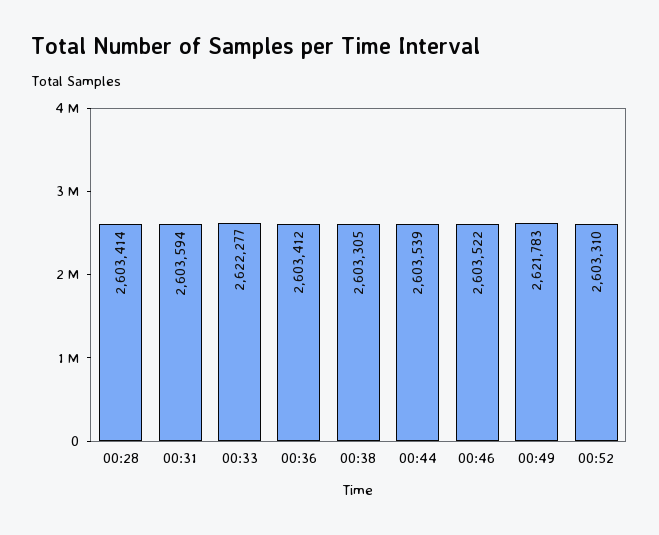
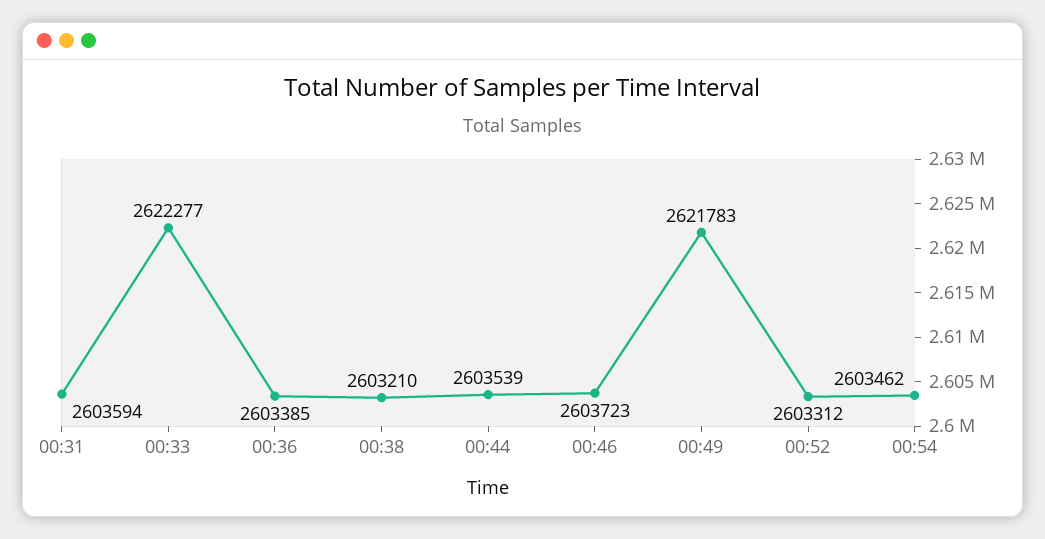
00:28: 2603414 -> none
00:36: 2603412 -> 2603385
00:38: 2603305 -> 2603210
00:46: 2603522 -> 2603723
00:52: 2603310 -> 2603312
00:54: none -> 2603462

